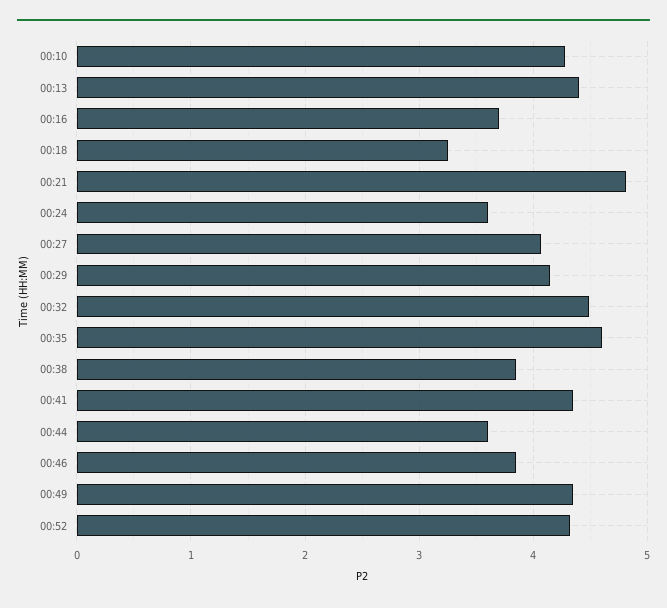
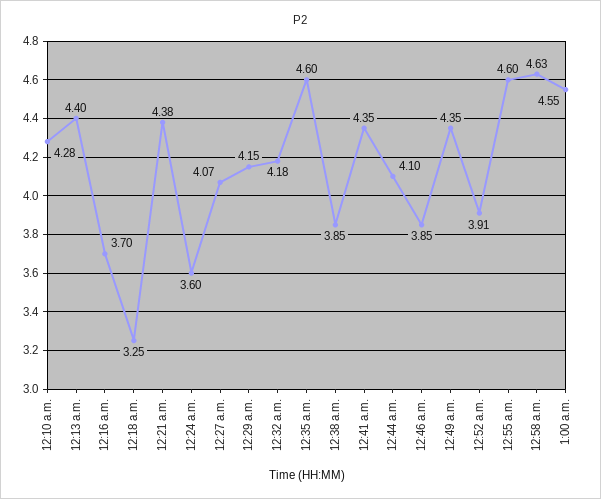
00:21: 4.8 -> 4.38
00:32: 4.5 -> 4.18
00:44: 3.6 -> 4.1
00:52: 4.3 -> 3.91
12:55 a.m.: none -> 4.6
12:58 a.m.: none -> 4.63
1:00 a.m.: none -> 4.55

